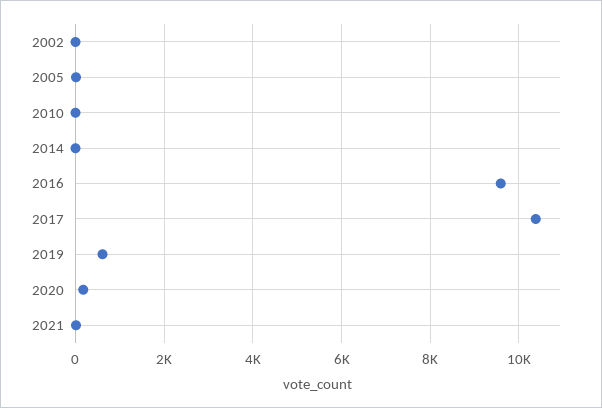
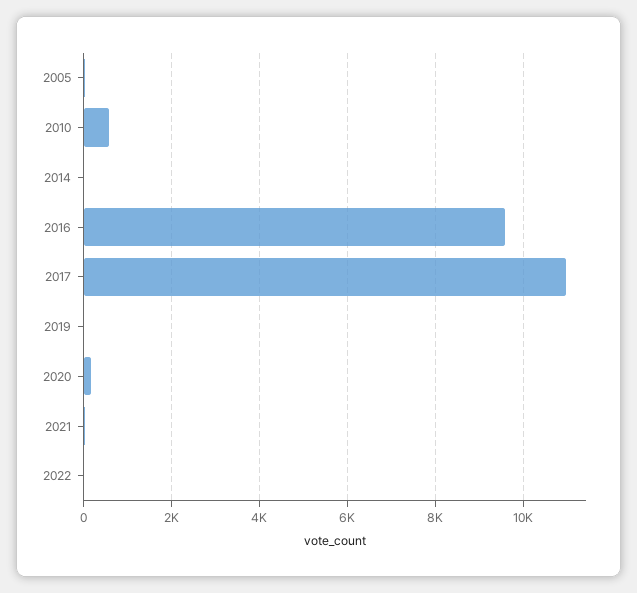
2002: 0 -> none
2010: 0 -> 600
2017: 10400 -> 11000
2019: 600 -> 0
2022: none -> 0

